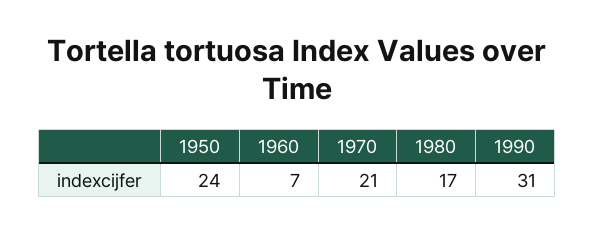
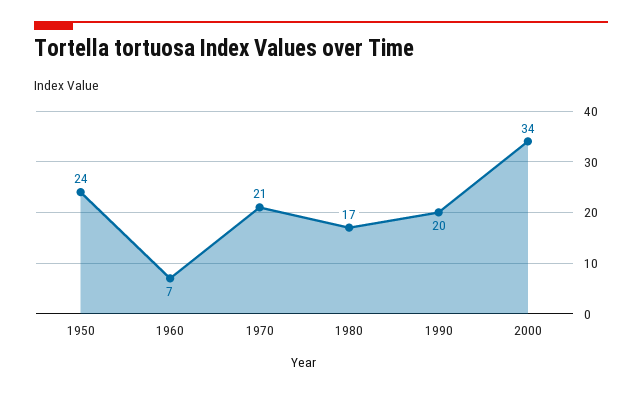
1990: 31 -> 20
2000: none -> 34

